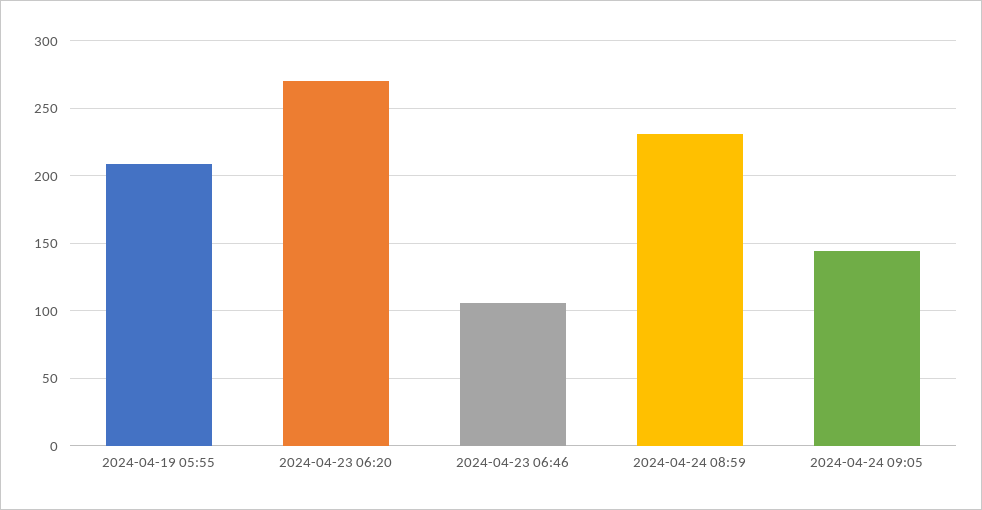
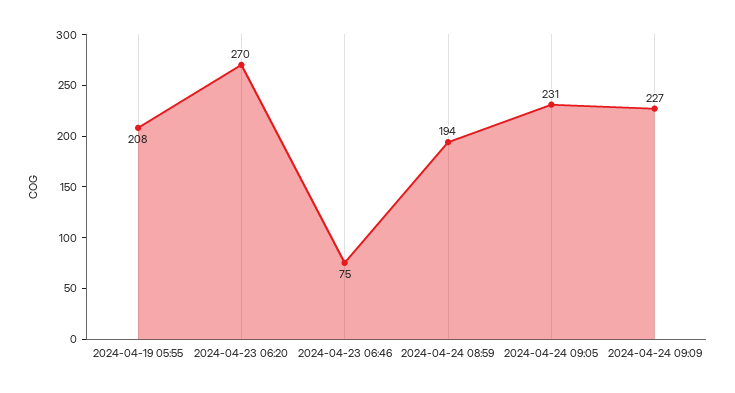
2024-04-23 06:46: 105 -> 75
2024-04-24 08:59: 230 -> 194
2024-04-24 09:05: 145 -> 231
2024-04-24 09:09: none -> 227

